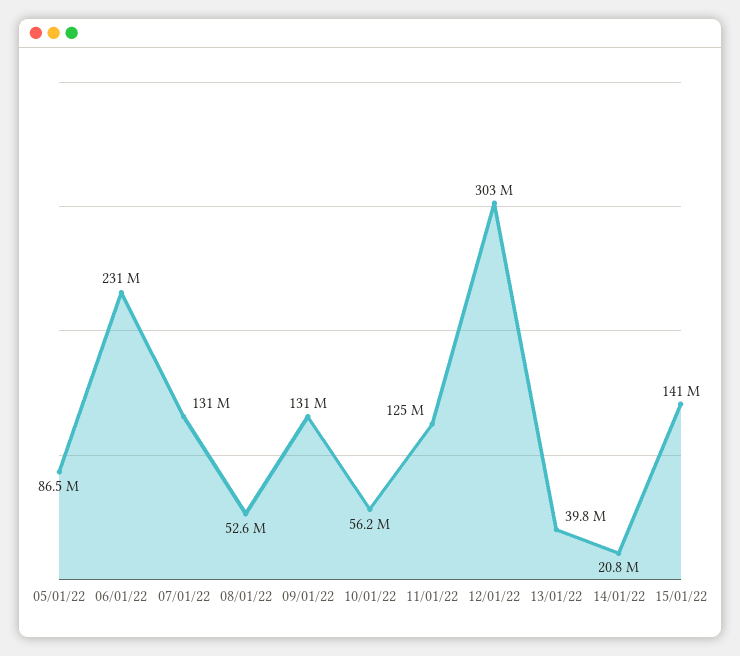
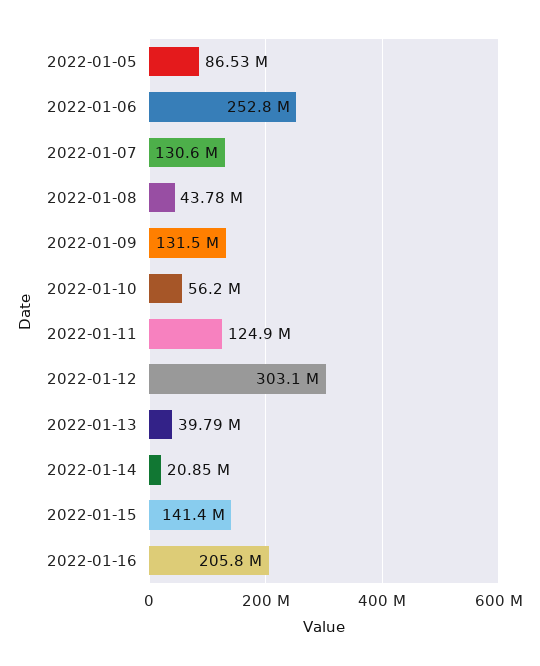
06/01/22: 231000000 -> 252800000
08/01/22: 52600000 -> 43780000
2022-01-16: none -> 205800000

